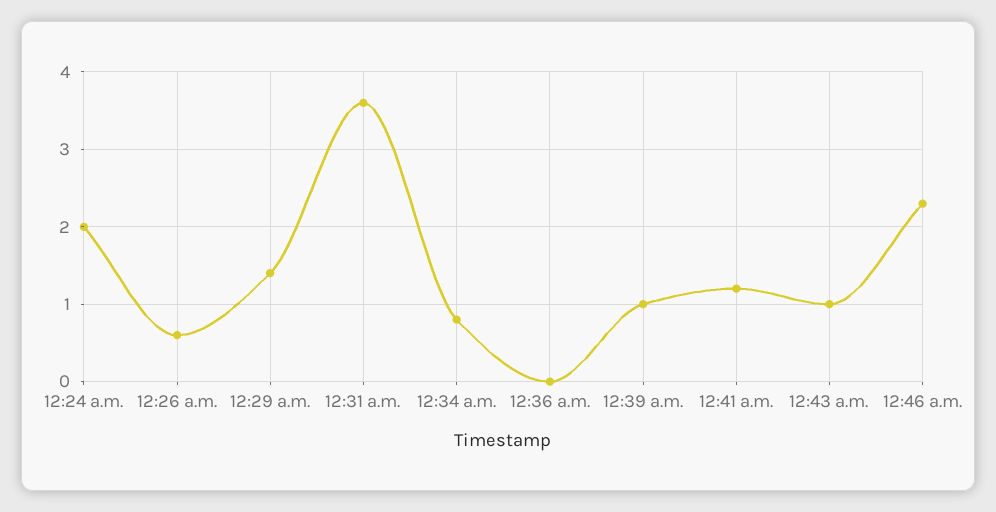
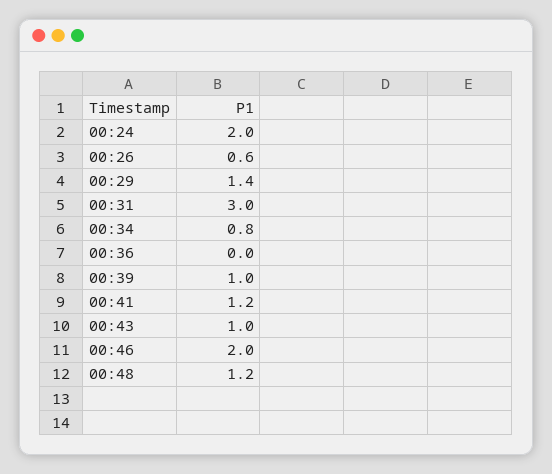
12:31 a.m.: 3.6 -> 3
12:46 a.m.: 2.3 -> 2
00:48: none -> 1.2

